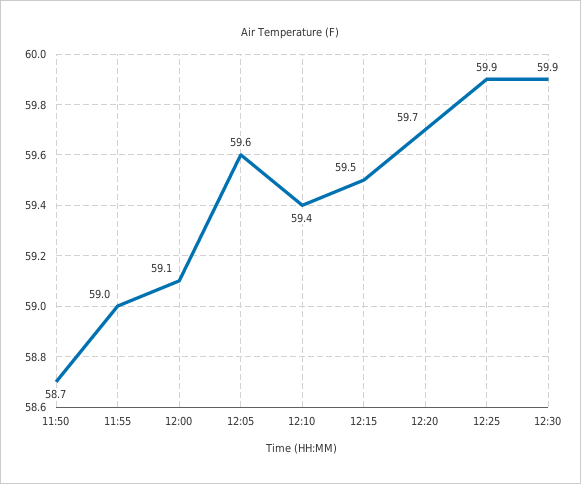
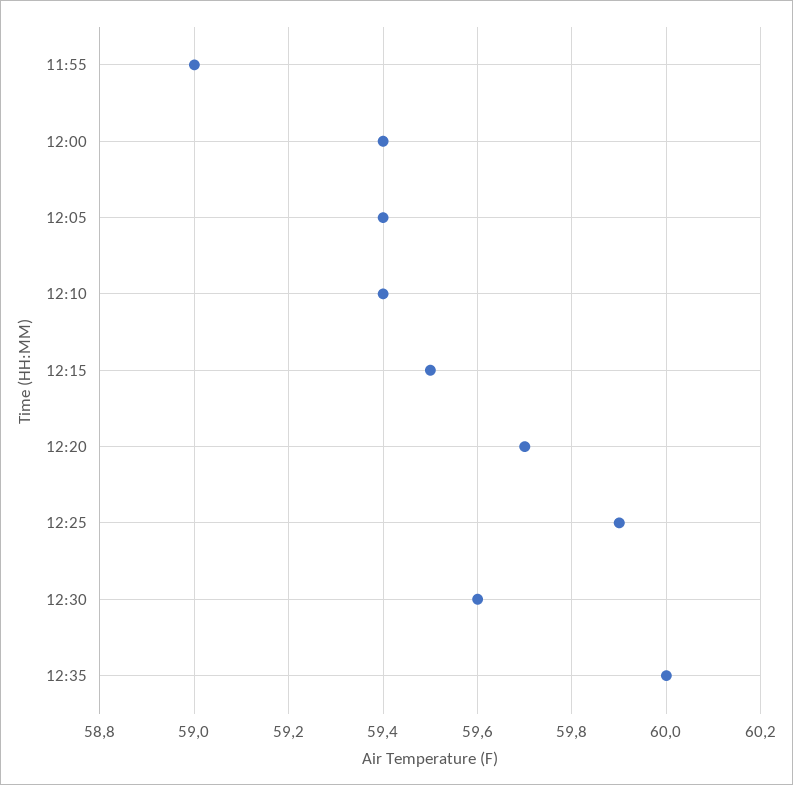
11:50: 58.7 -> none
12:00: 59.1 -> 59.4
12:05: 59.6 -> 59.4
12:30: 59.9 -> 59.6
12:35: none -> 60

